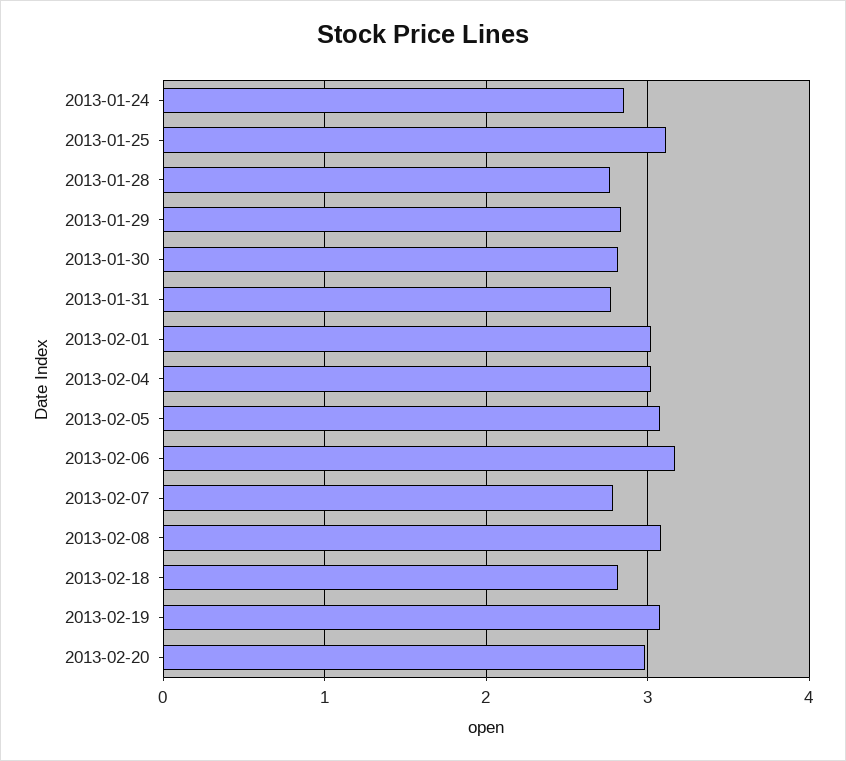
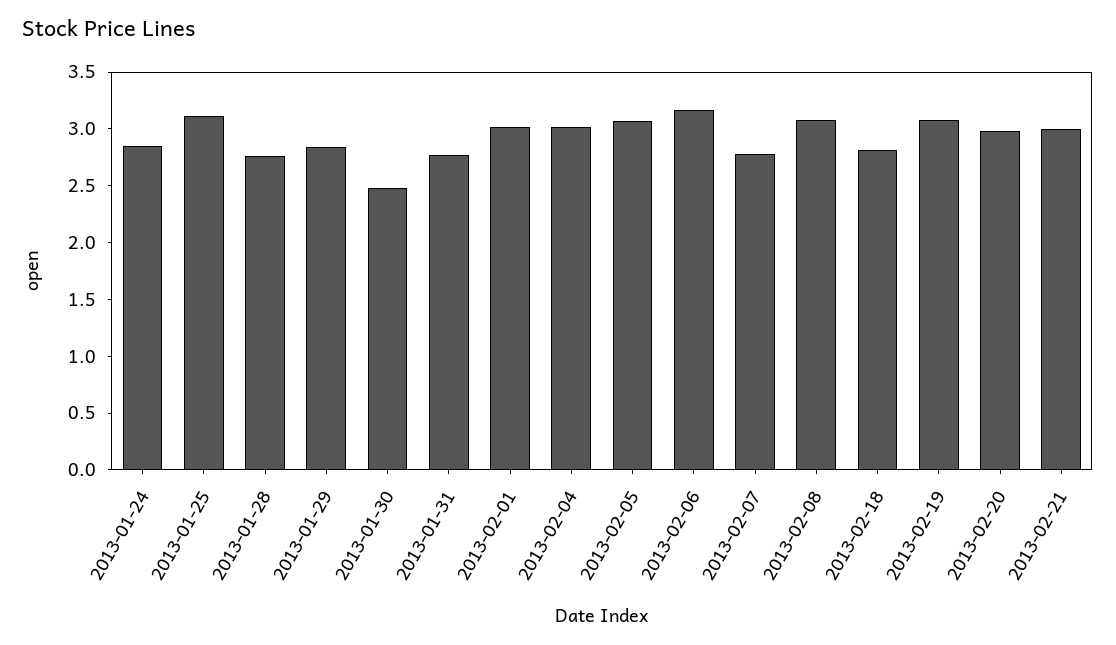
2013-01-30: 2.8 -> 2.5
2013-02-21: none -> 3

